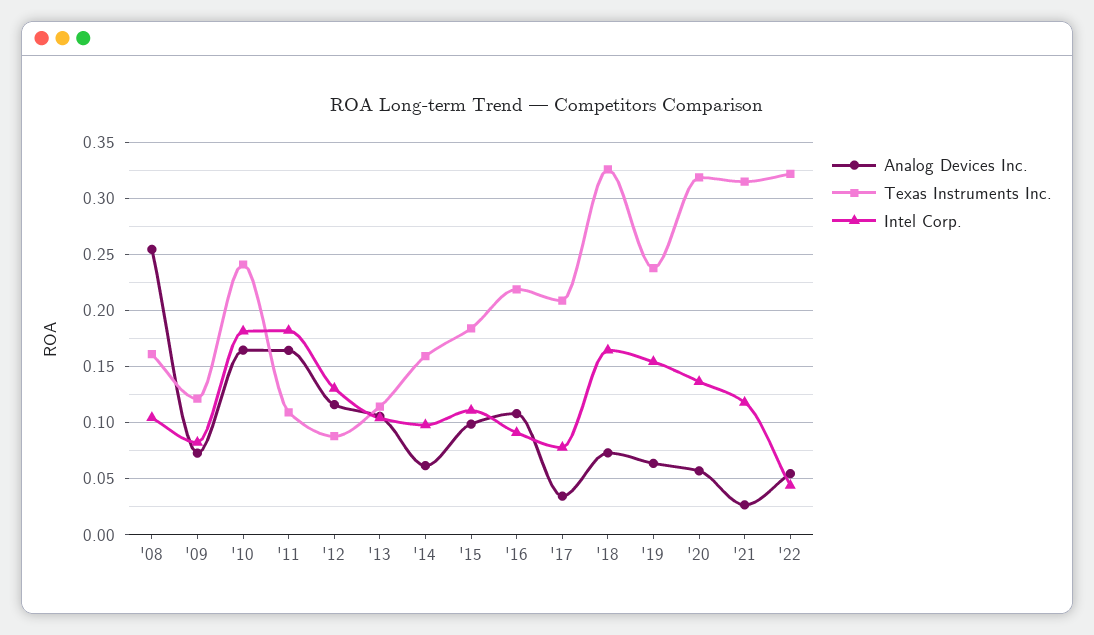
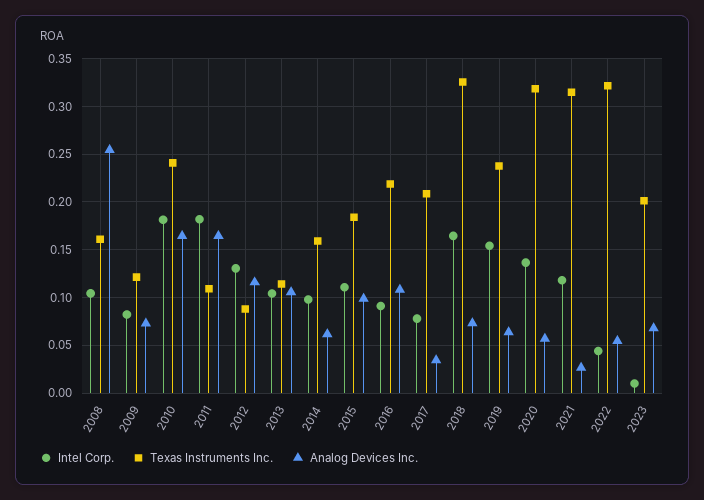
Intel Corp., 2023: none -> 0.01
Texas Instruments Inc., 2023: none -> 0.2
Analog Devices Inc., 2023: none -> 0.07

